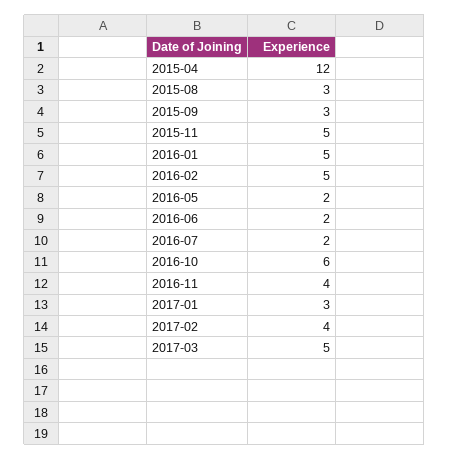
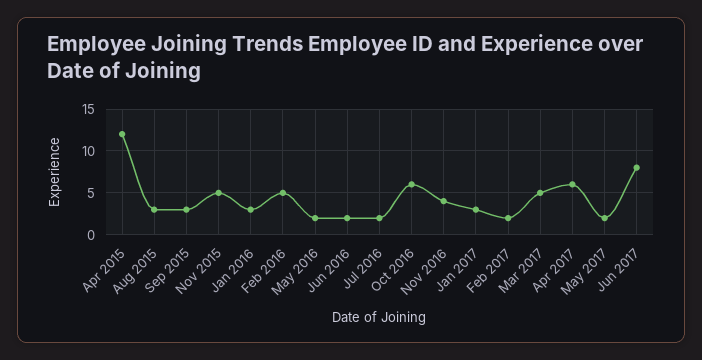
2016-01: 5 -> 3
2017-02: 4 -> 2
Apr 2017: none -> 6
May 2017: none -> 2
Jun 2017: none -> 8

